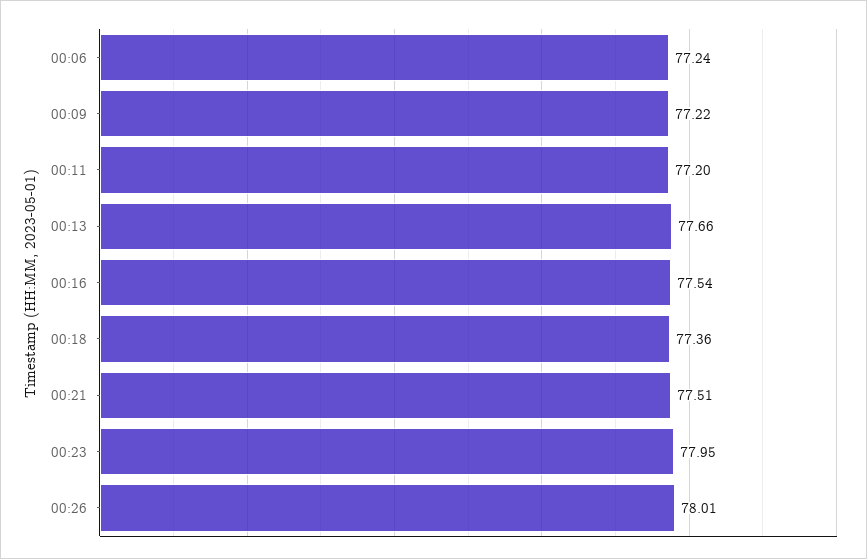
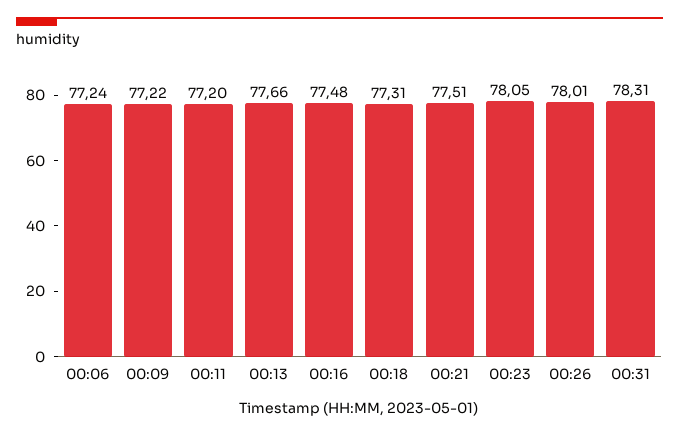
00:16: 77.54 -> 77.48
00:18: 77.36 -> 77.31
00:23: 77.95 -> 78.05
00:31: none -> 78.31

